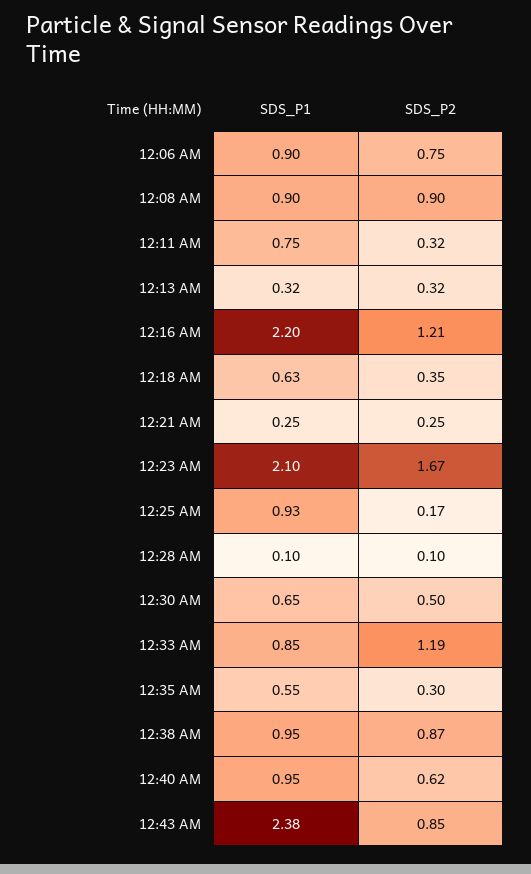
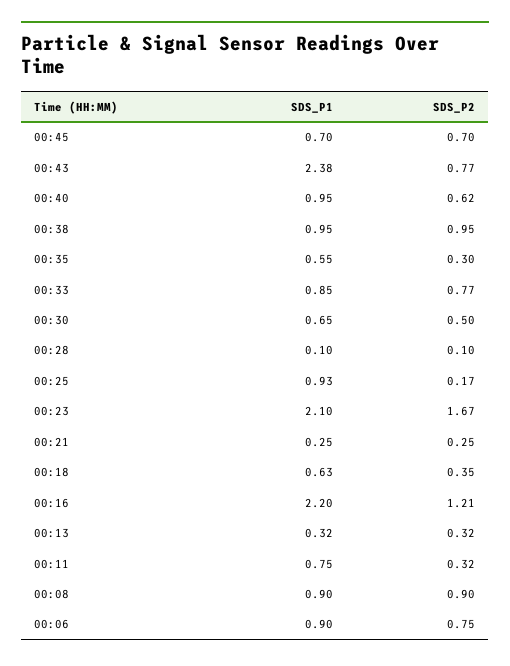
SDS_P2, 12:33 AM: 1.19 -> 0.77
SDS_P2, 12:38 AM: 0.87 -> 0.95
SDS_P2, 12:43 AM: 0.85 -> 0.77
SDS_P1, 00:45: none -> 0.7
SDS_P2, 00:45: none -> 0.7

